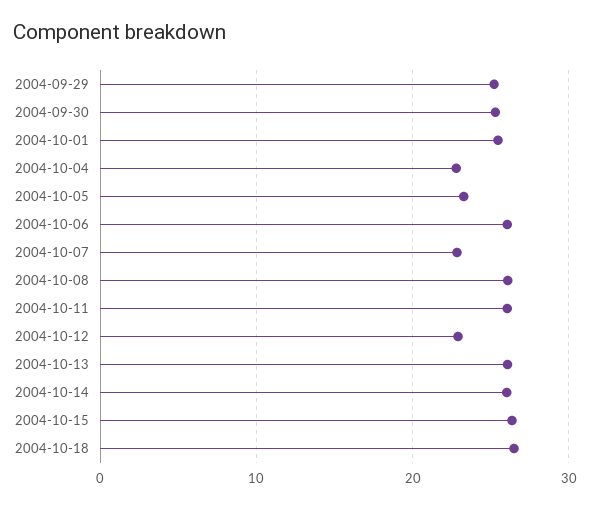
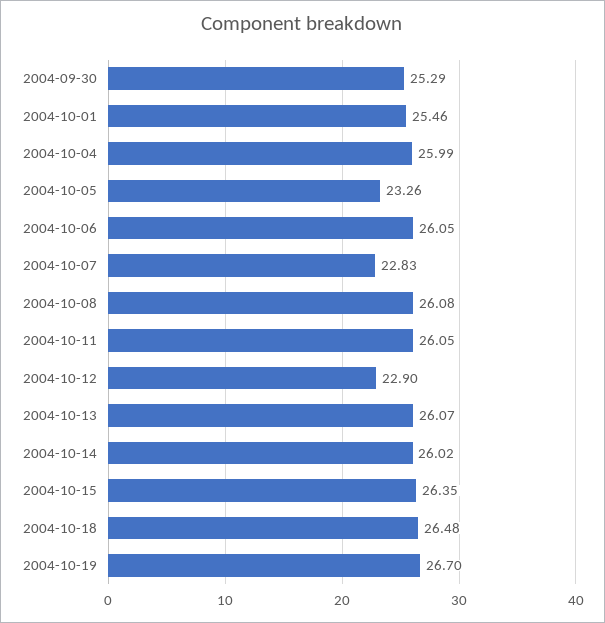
2004-09-29: 25 -> none
2004-10-04: 23 -> 25.99
2004-10-19: none -> 26.7

